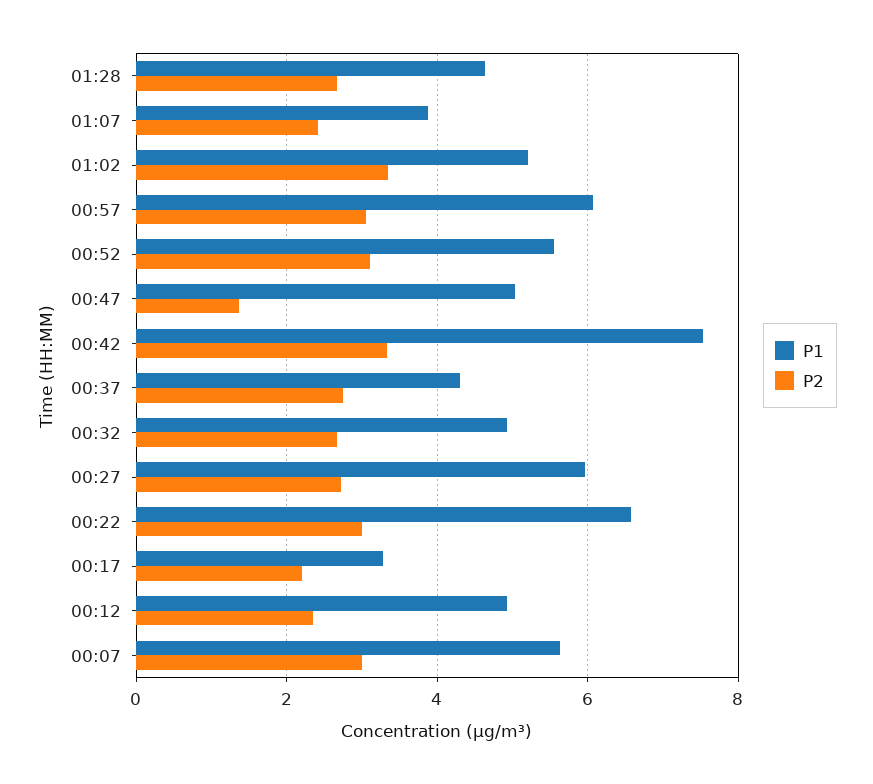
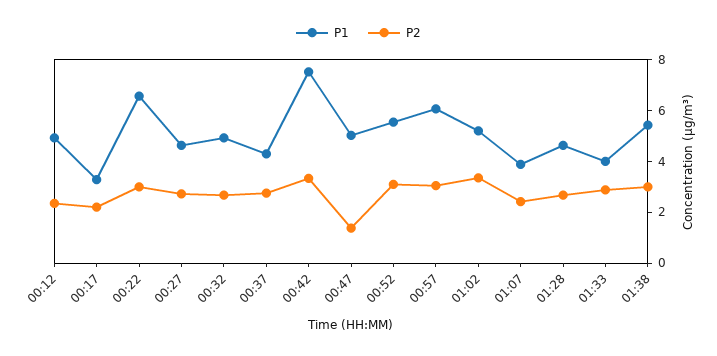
P1, 00:27: 6 -> 4.5
P1, 00:07: 5.6 -> none
P2, 00:07: 3 -> none
P1, 01:33: none -> 4
P2, 01:33: none -> 3
P1, 01:38: none -> 5.5
P2, 01:38: none -> 3

